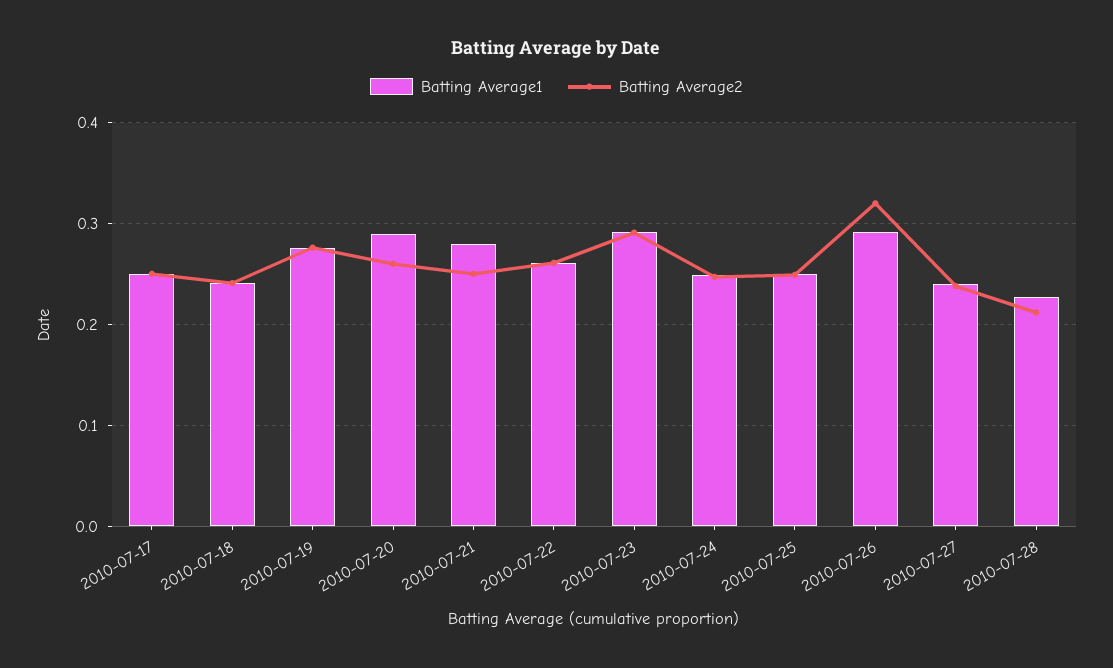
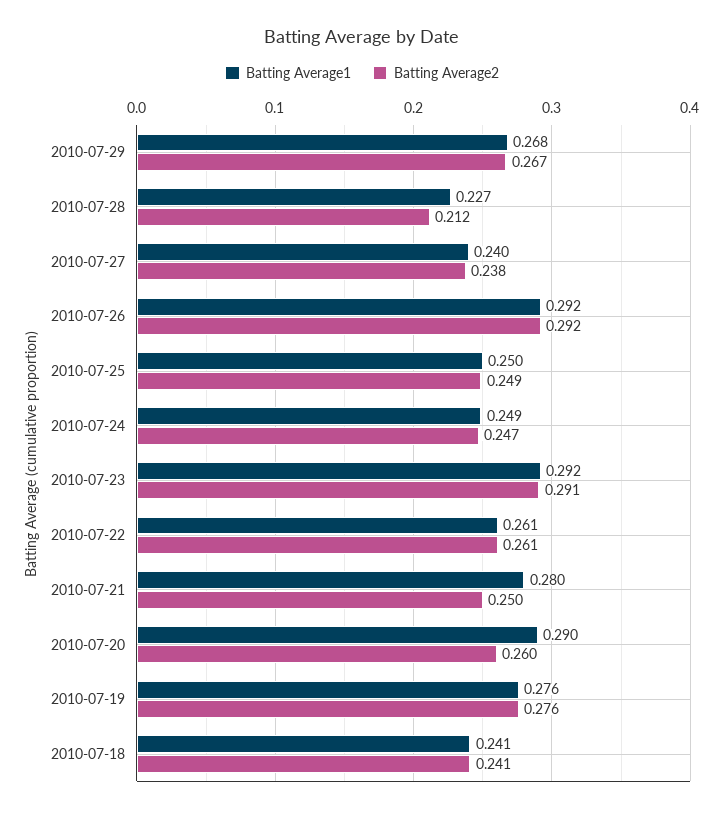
Batting Average1, 2010-07-17: 0.25 -> none
Batting Average2, 2010-07-17: 0.25 -> none
Batting Average2, 2010-07-26: 0.32 -> 0.292
Batting Average1, 2010-07-29: none -> 0.268
Batting Average2, 2010-07-29: none -> 0.267

